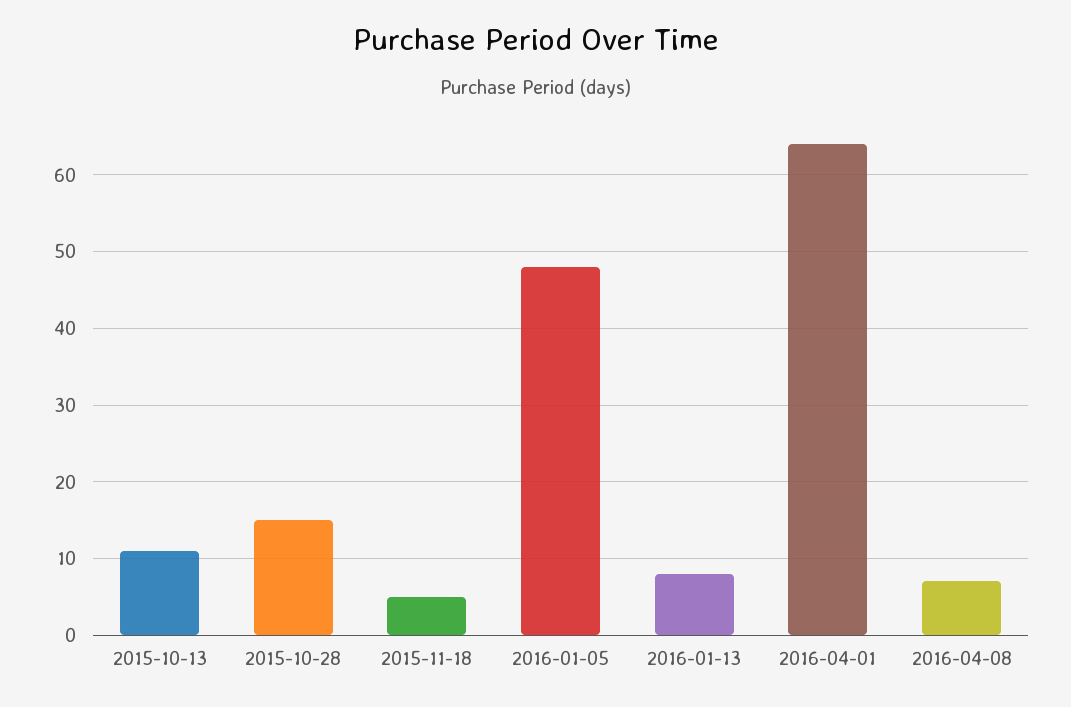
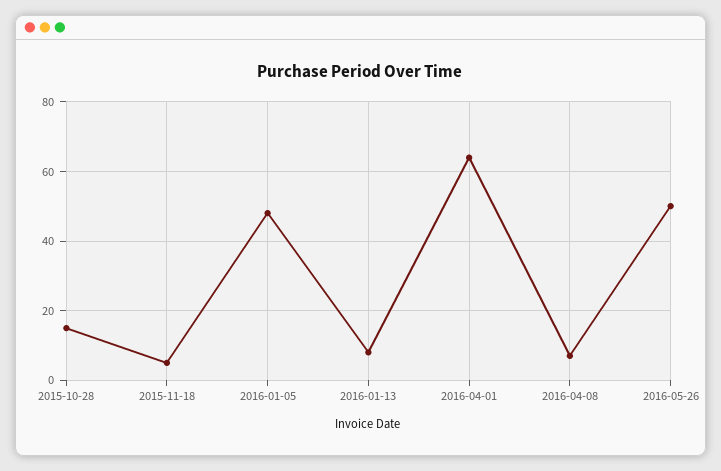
2015-10-13: 11 -> none
2016-05-26: none -> 50

